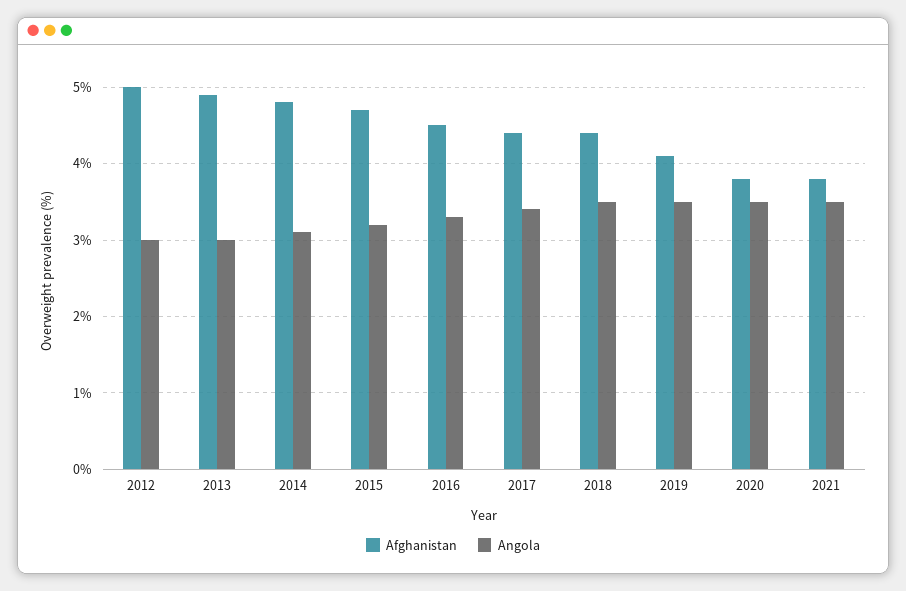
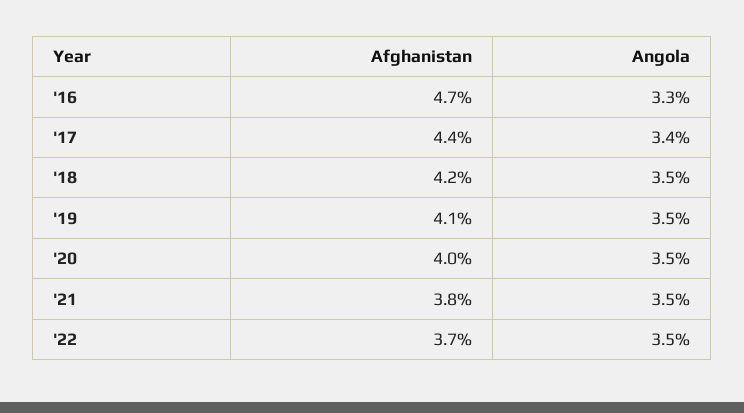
Afghanistan, 2012: 5 -> none
Angola, 2012: 3 -> none
Afghanistan, 2013: 4.9 -> none
Angola, 2013: 3 -> none
Afghanistan, 2014: 4.8 -> none
Angola, 2014: 3.1 -> none
Afghanistan, 2015: 4.7 -> none
Angola, 2015: 3.2 -> none
Afghanistan, 2016: 4.5 -> 4.7
Afghanistan, 2018: 4.4 -> 4.2
Afghanistan, 2020: 3.8 -> 4
Afghanistan, '22: none -> 3.7
Angola, '22: none -> 3.5

